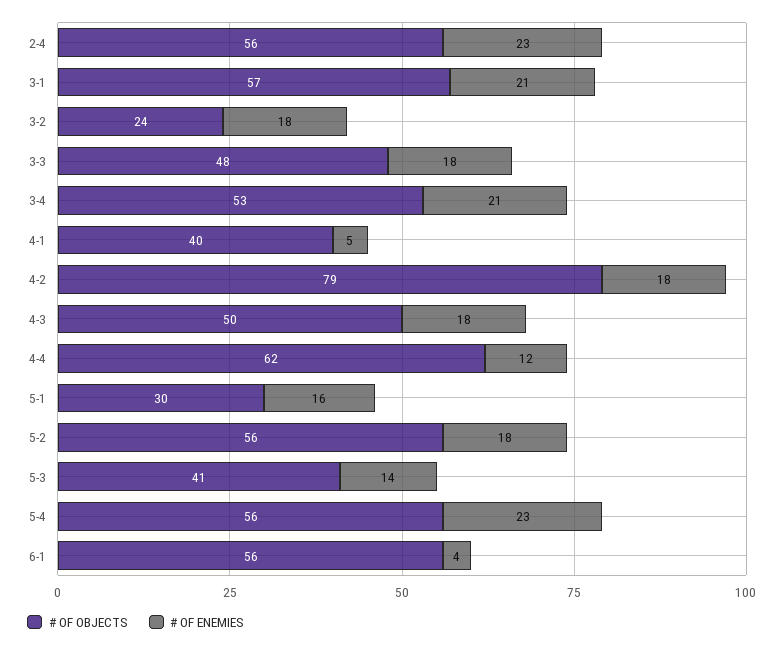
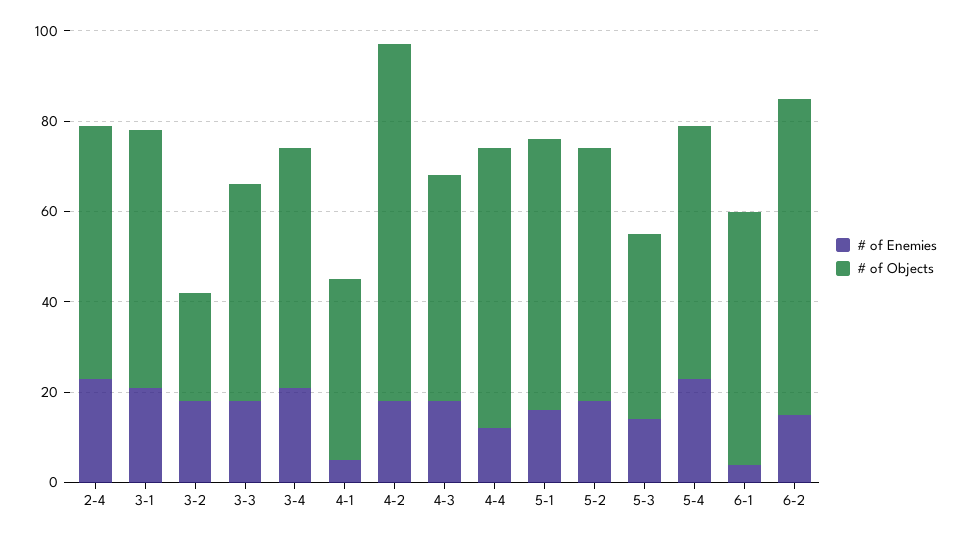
# OF OBJECTS, 5-1: 30 -> 60
# OF ENEMIES, 6-2: none -> 15
# OF OBJECTS, 6-2: none -> 70

